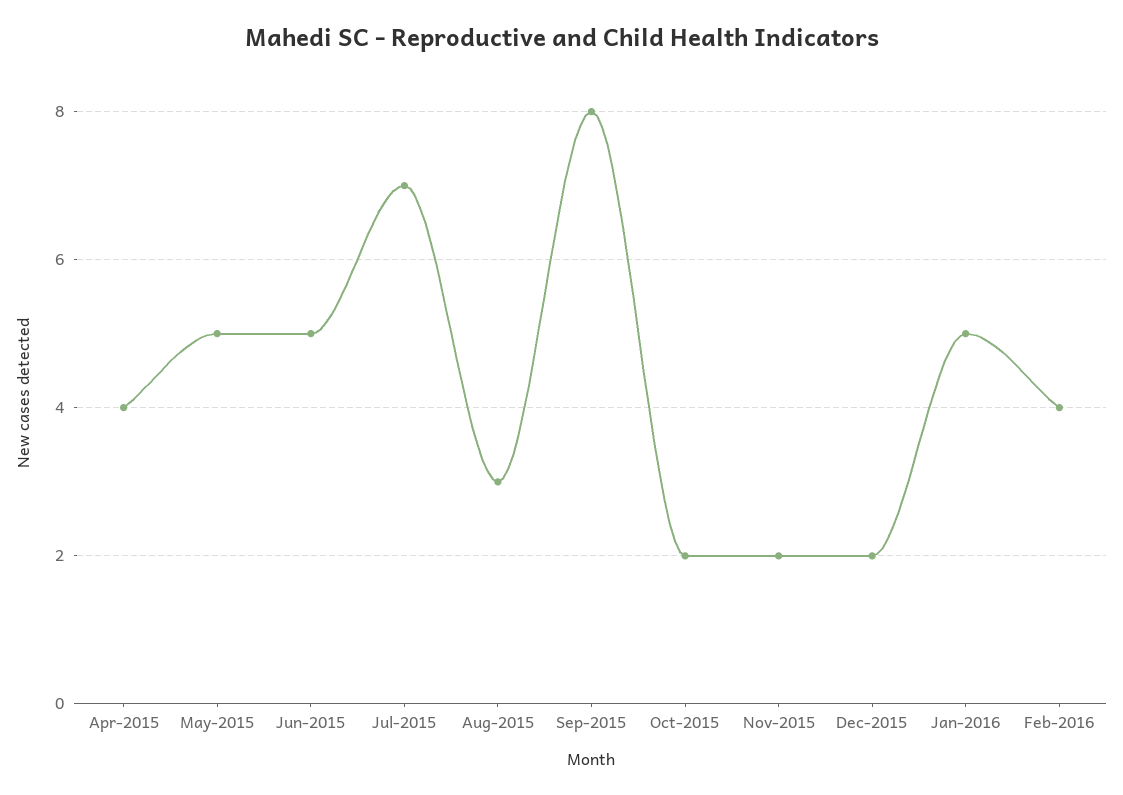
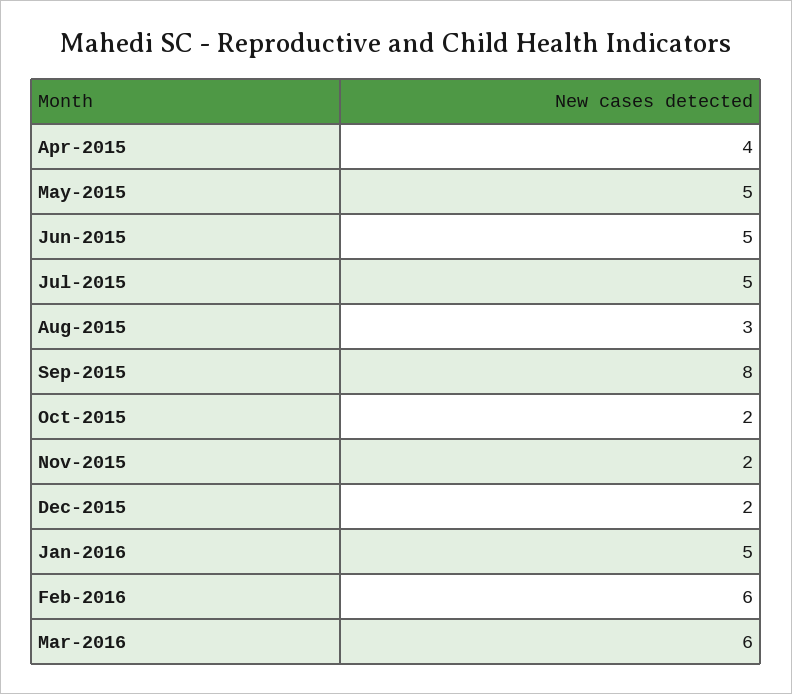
Jul-2015: 7 -> 5
Feb-2016: 4 -> 6
Mar-2016: none -> 6

